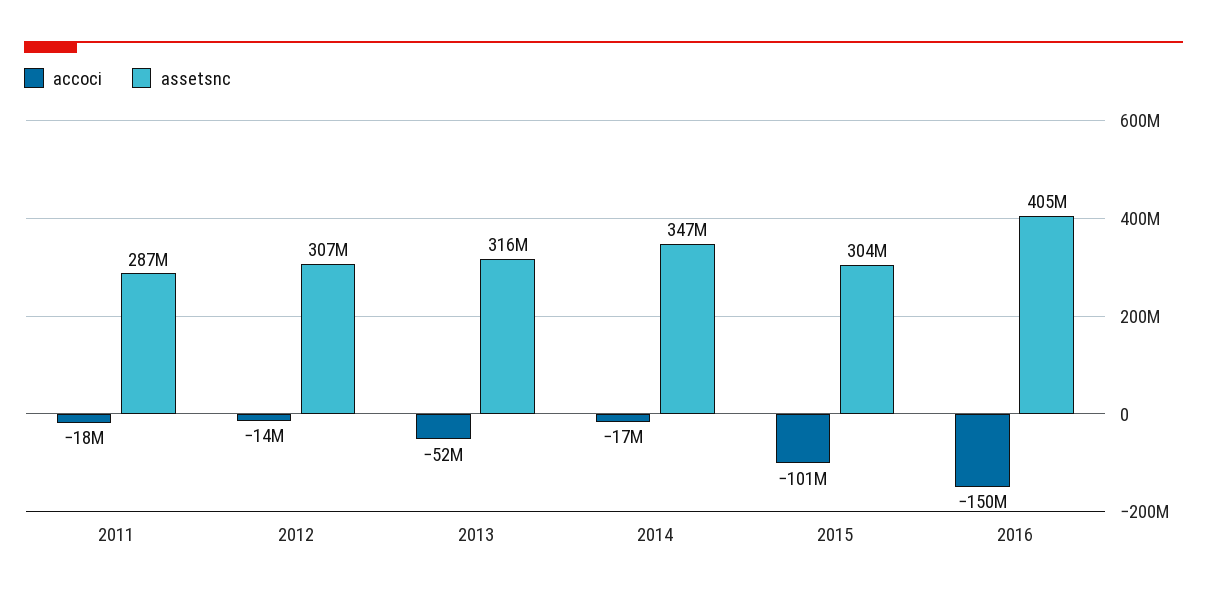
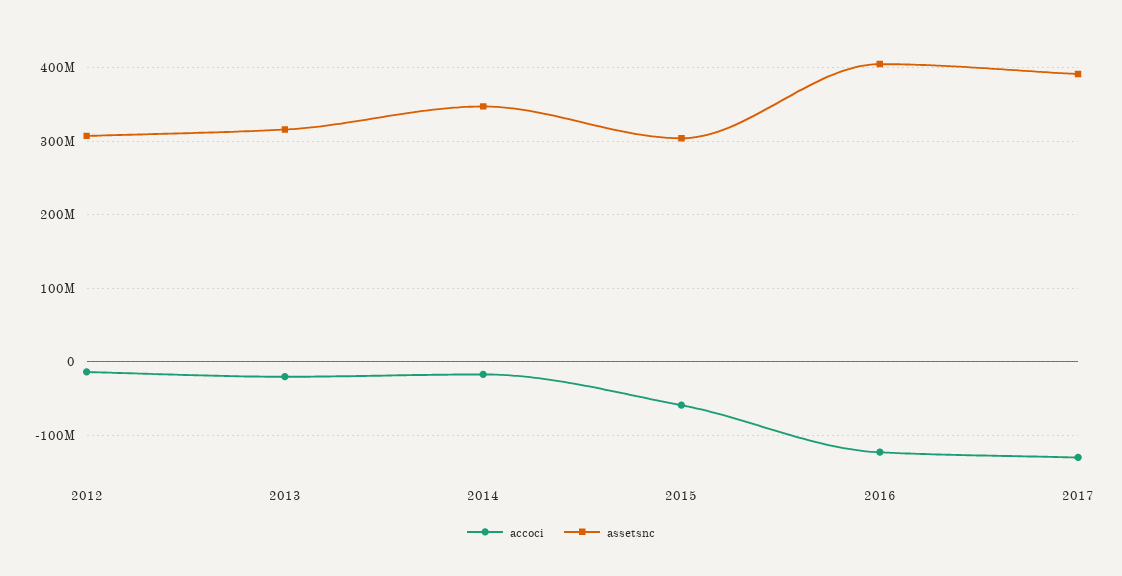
accoci, 2011: -18000000 -> none
assetsnc, 2011: 287000000 -> none
accoci, 2013: -52000000 -> -20000000
accoci, 2015: -101000000 -> -60000000
accoci, 2016: -150000000 -> -120000000
accoci, 2017: none -> -130000000
assetsnc, 2017: none -> 390000000

